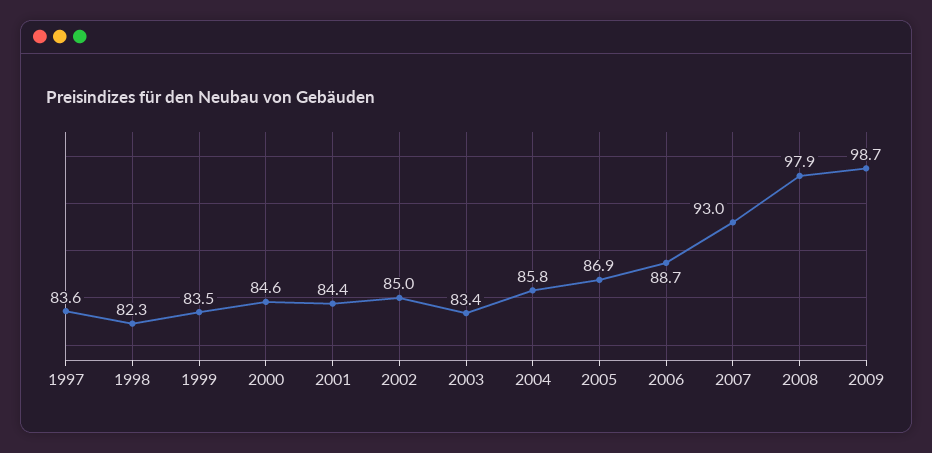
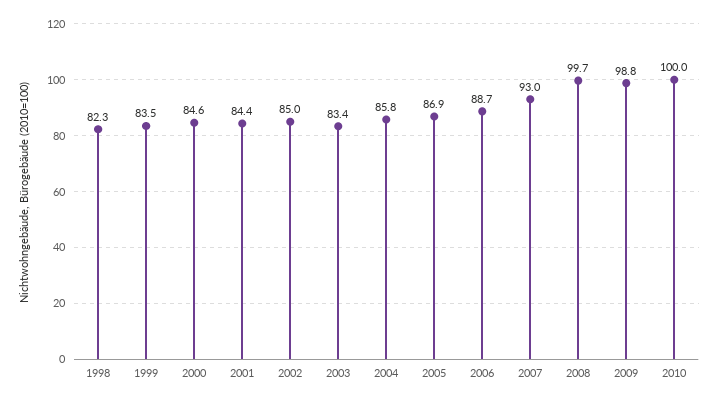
1997: 83.6 -> none
2008: 97.9 -> 99.7
2009: 98.7 -> 98.8
2010: none -> 100

